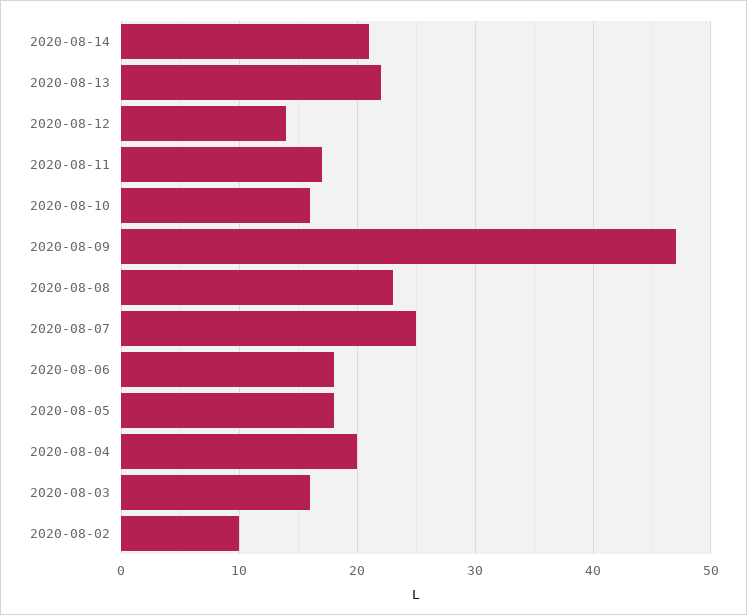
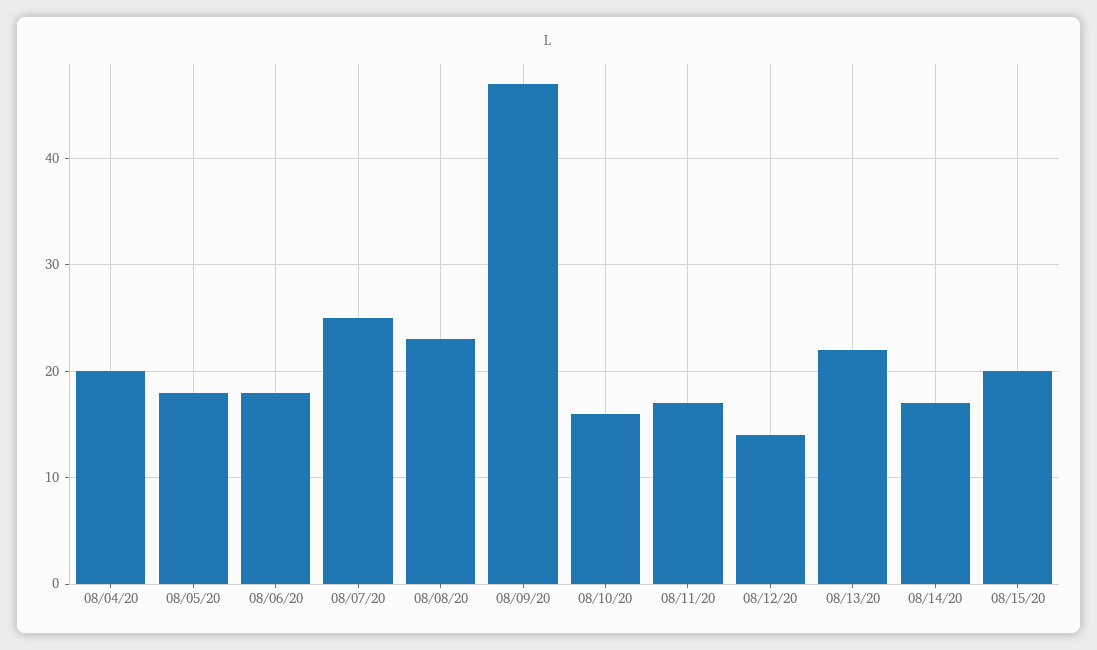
2020-08-14: 21 -> 17
2020-08-03: 16 -> none
2020-08-02: 10 -> none
08/15/20: none -> 20

